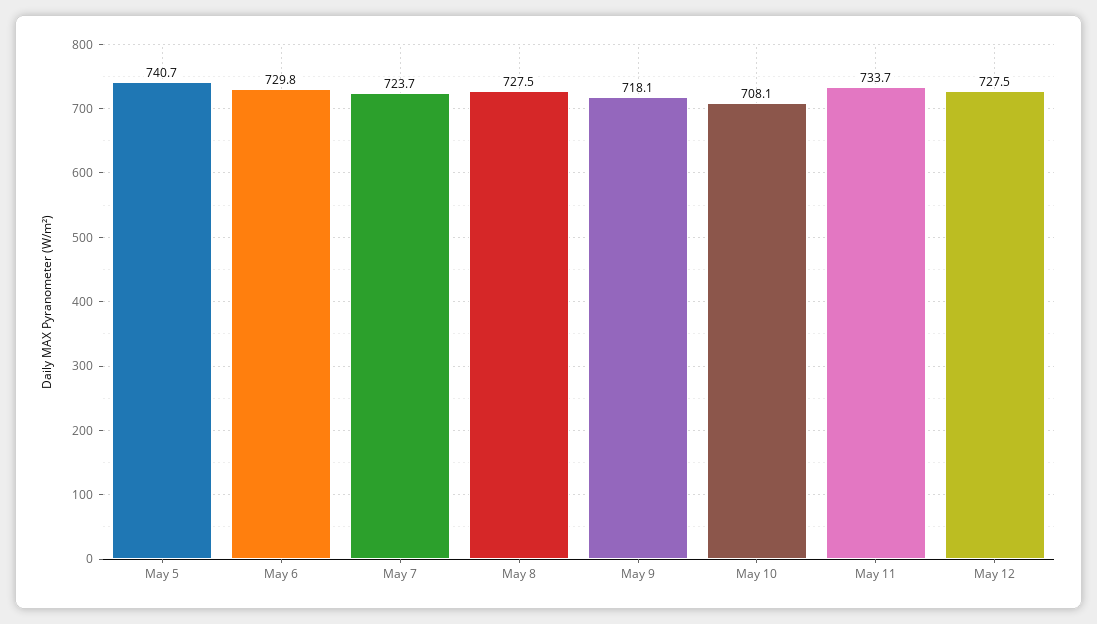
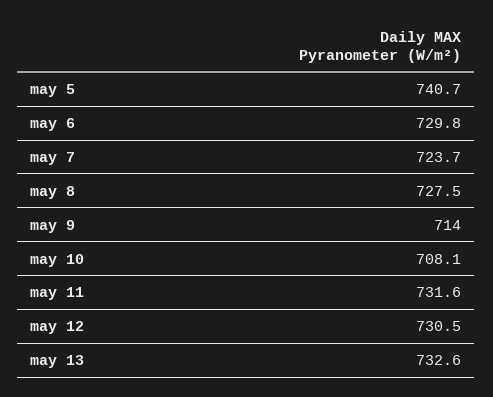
May 9: 718.1 -> 714
May 11: 733.7 -> 731.6
May 12: 727.5 -> 730.5
may 13: none -> 732.6

